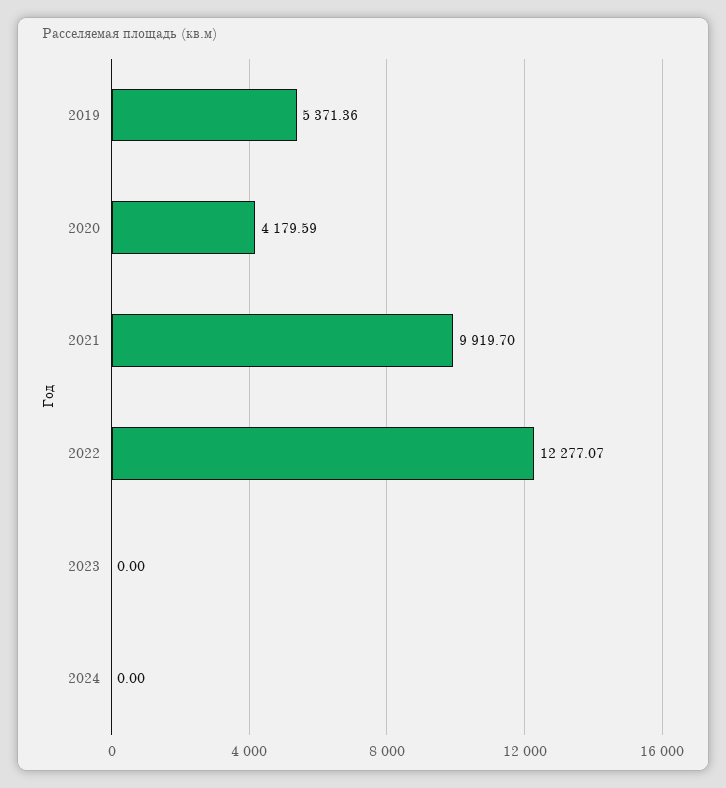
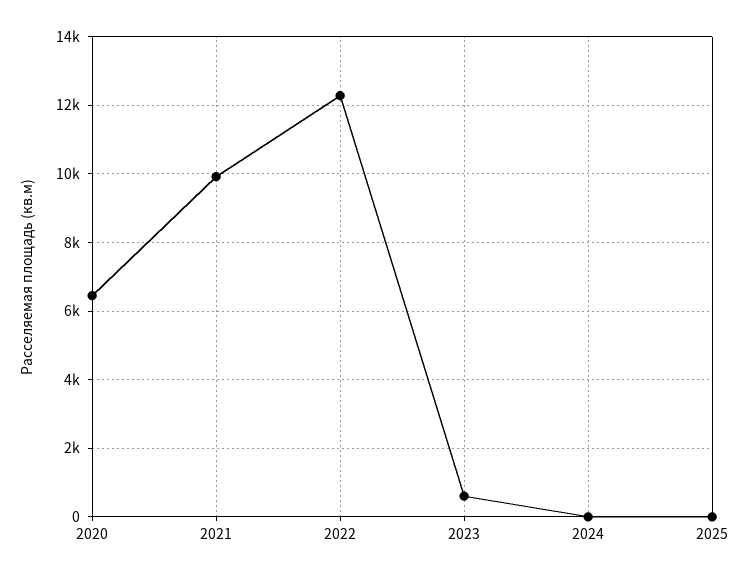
2019: 5371.36 -> none
2020: 4179.59 -> 6400
2023: 0 -> 600
2025: none -> 0

